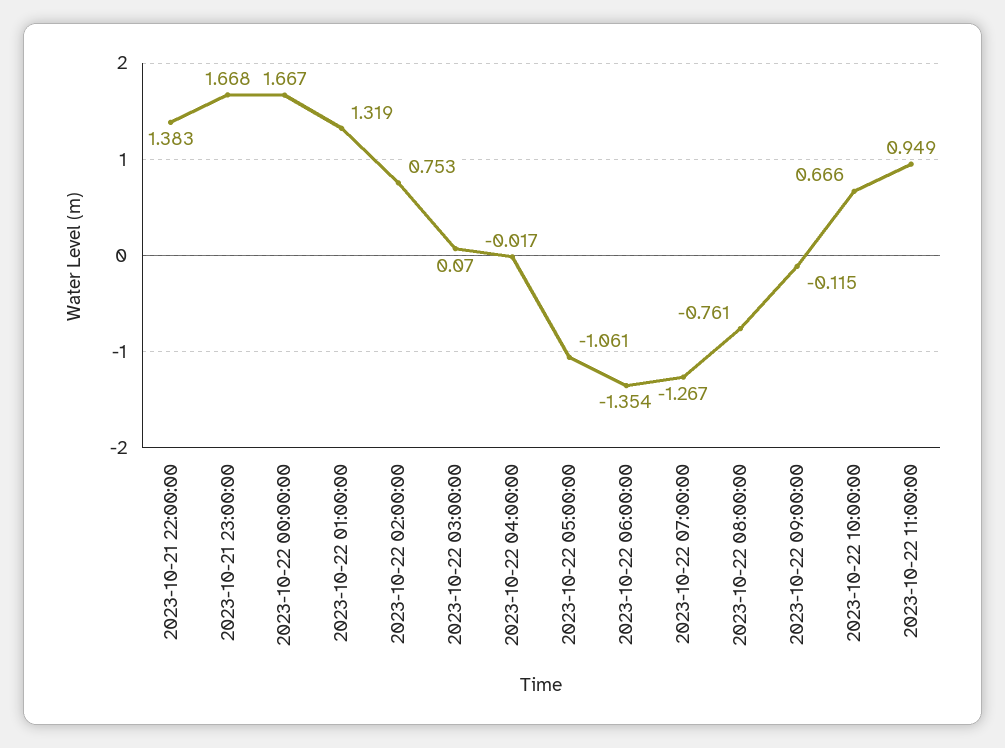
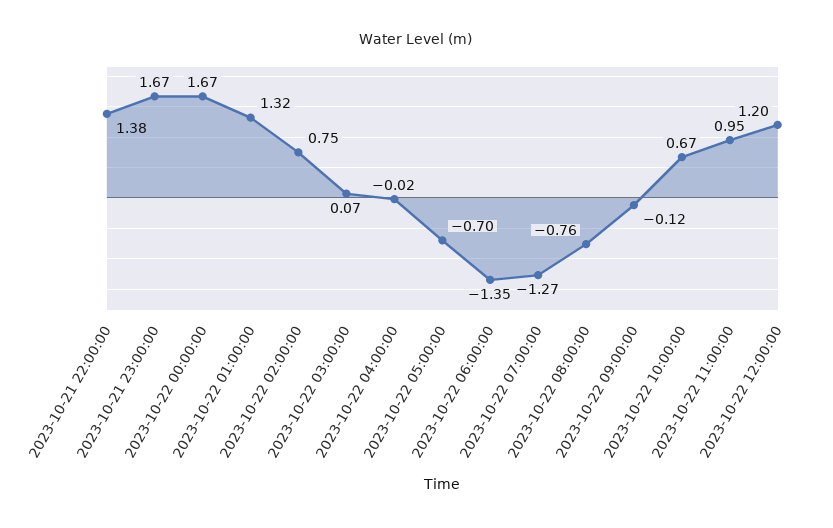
2023-10-22 05:00:00: -1.061 -> -0.7
2023-10-22 12:00:00: none -> 1.2

